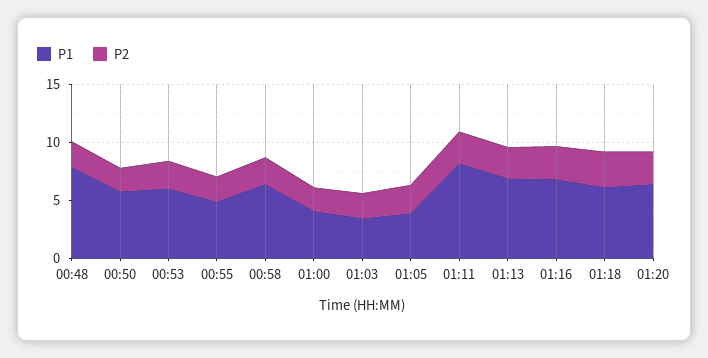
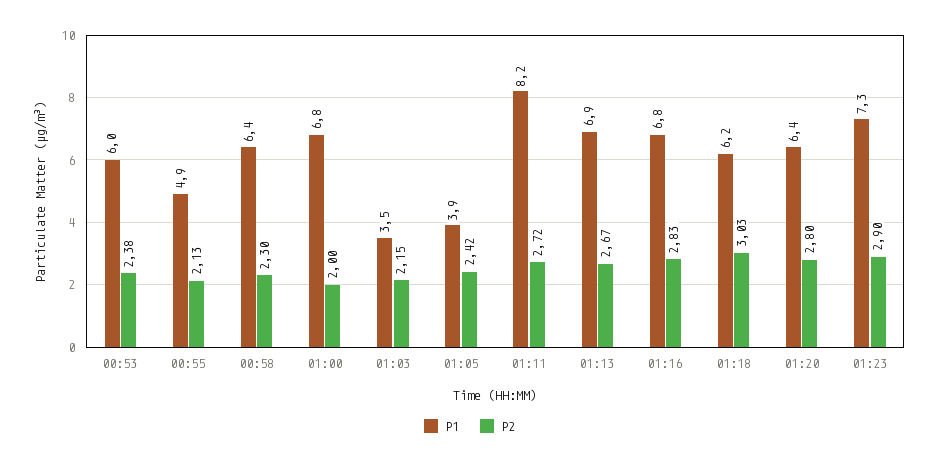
P1, 00:48: 8 -> none
P2, 00:48: 2 -> none
P1, 00:50: 6 -> none
P2, 00:50: 2 -> none
P1, 01:00: 4 -> 6.8
P1, 01:23: none -> 7.3
P2, 01:23: none -> 2.9

